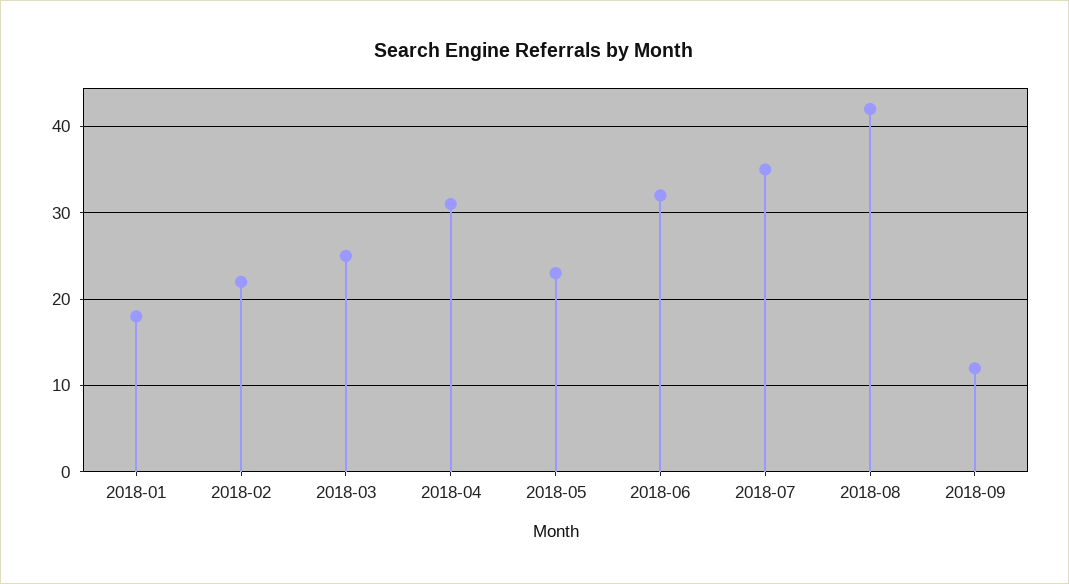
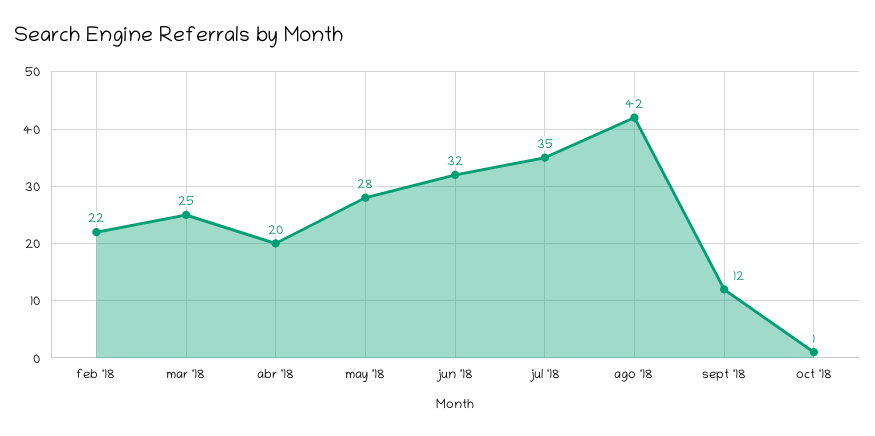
2018-01: 18 -> none
2018-04: 31 -> 20
2018-05: 23 -> 28
oct '18: none -> 1

